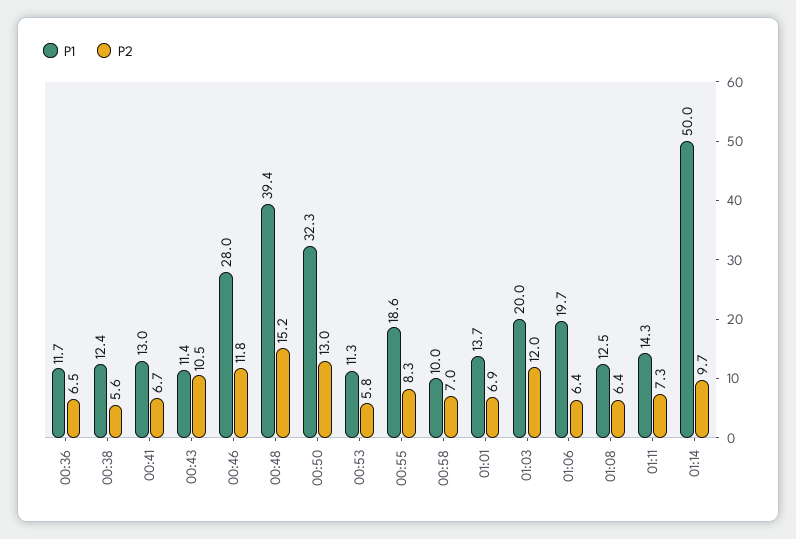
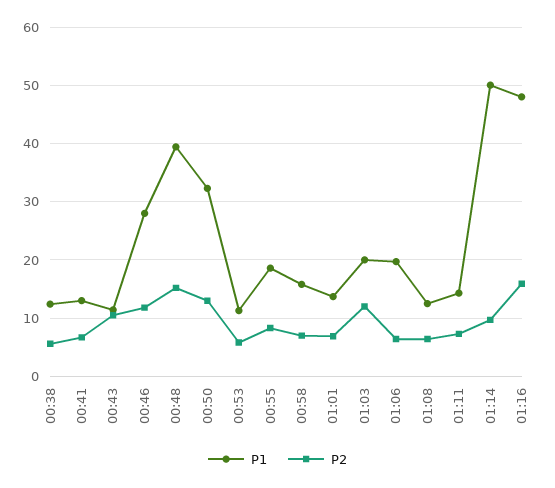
P1, 00:36: 11.7 -> none
P2, 00:36: 6.5 -> none
P1, 00:58: 10 -> 16
P1, 01:16: none -> 48
P2, 01:16: none -> 16

